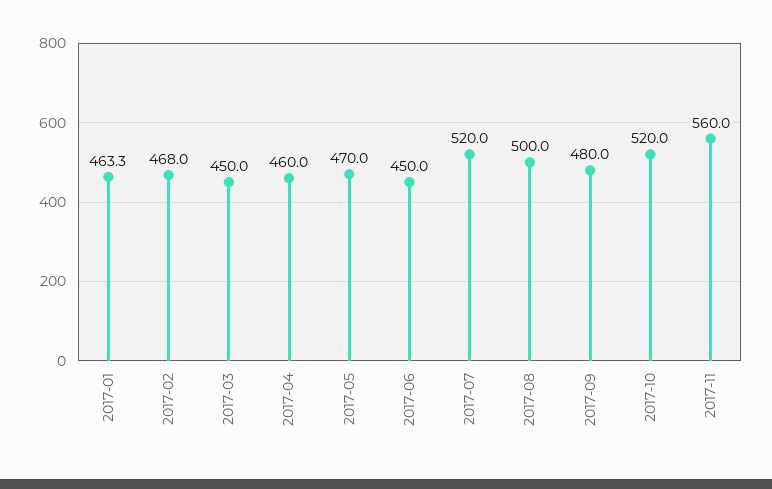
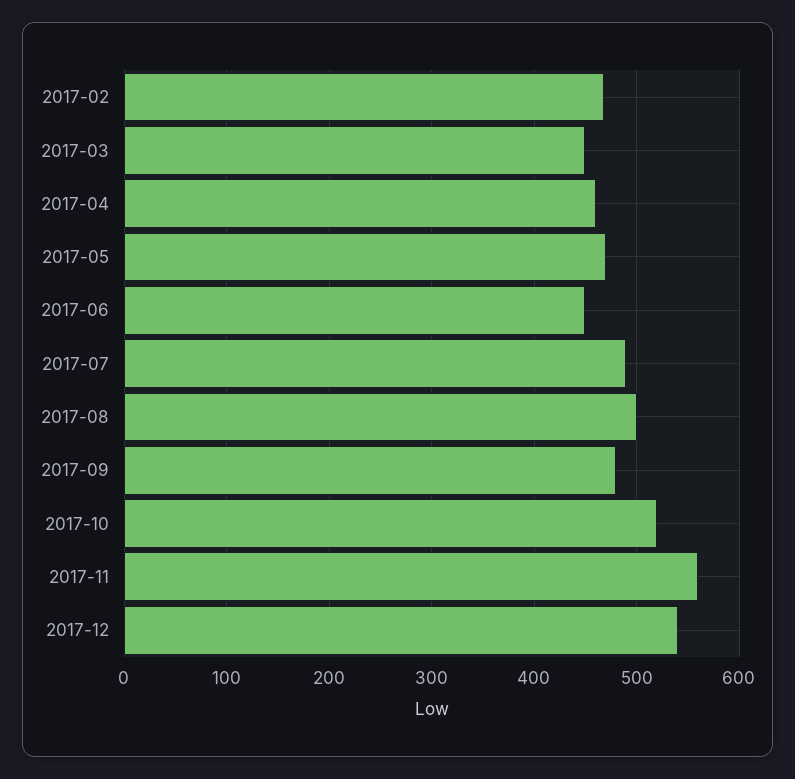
2017-01: 463.3 -> none
2017-07: 520 -> 490
2017-12: none -> 540

